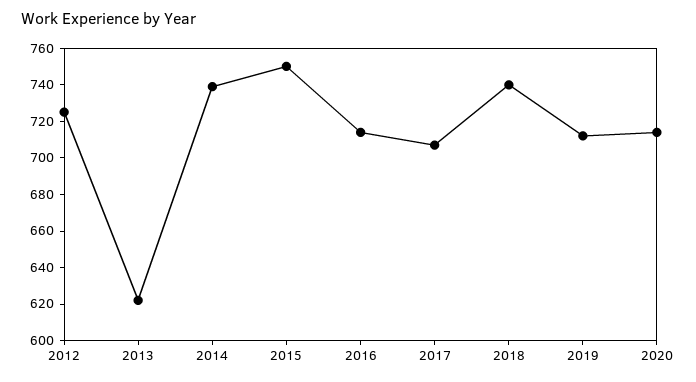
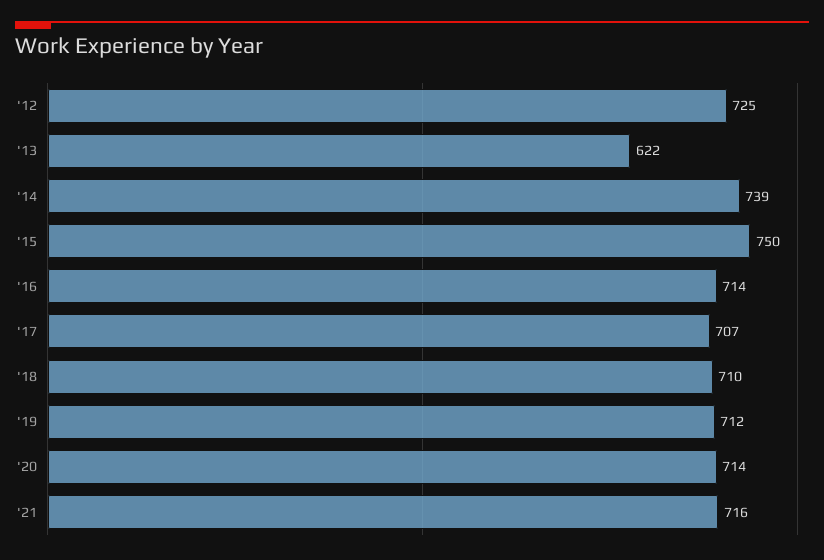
2018: 740 -> 710
'21: none -> 716

